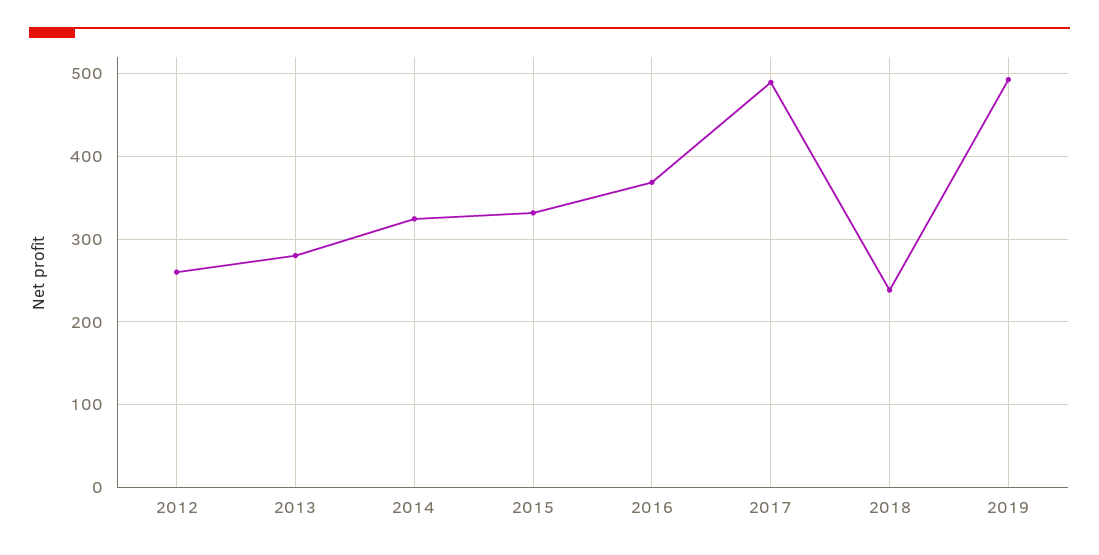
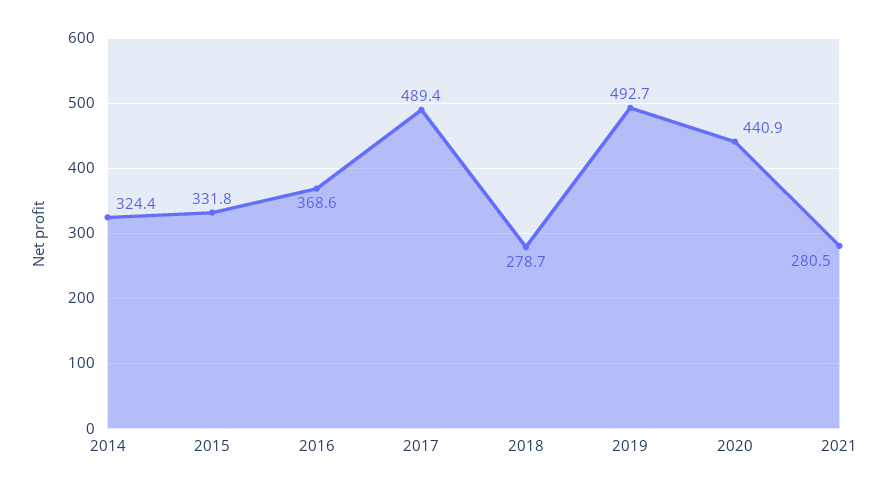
2012: 260 -> none
2013: 280 -> none
2018: 240 -> 278.7
2020: none -> 440.9
2021: none -> 280.5

